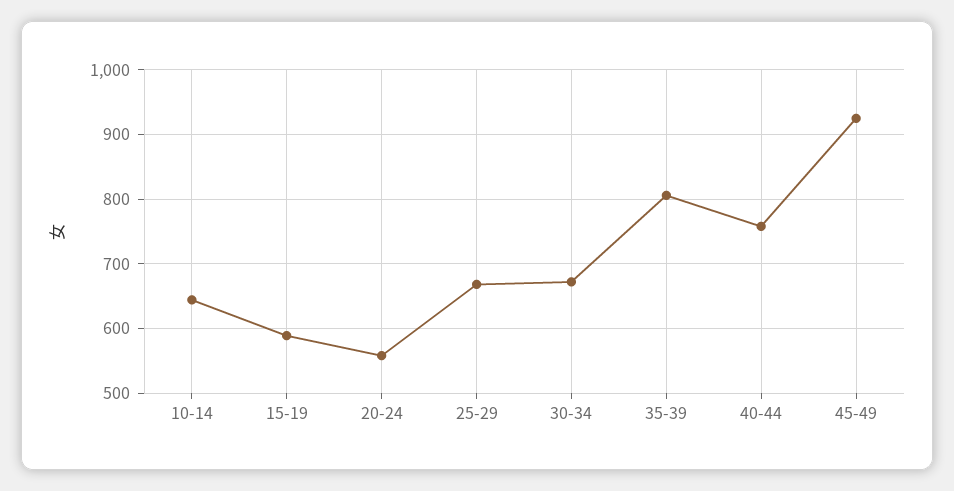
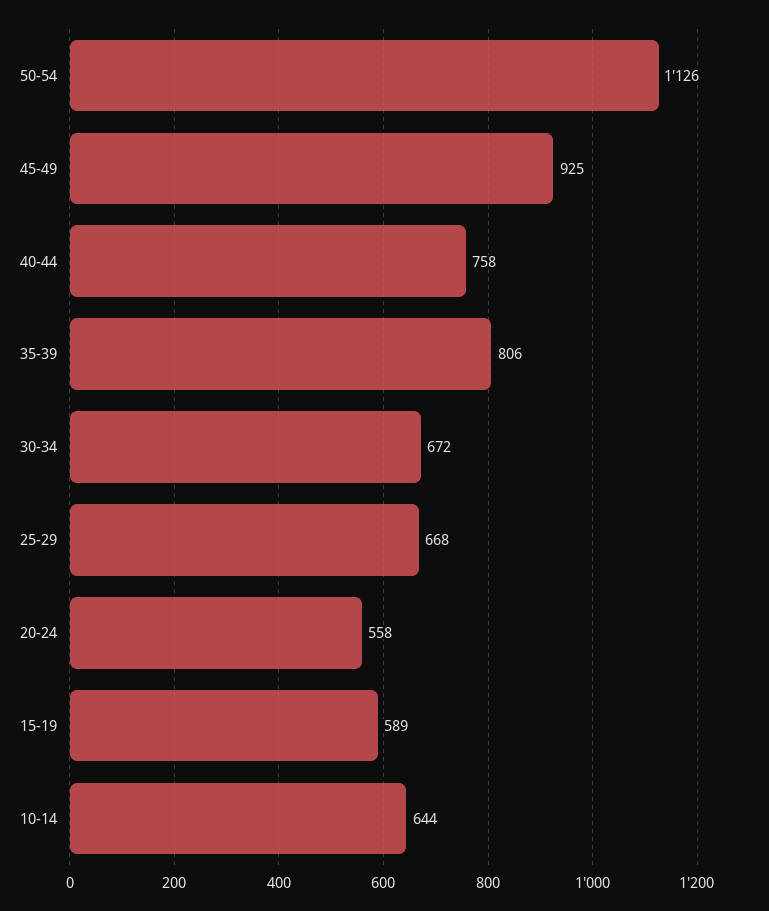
50-54: none -> 1126

